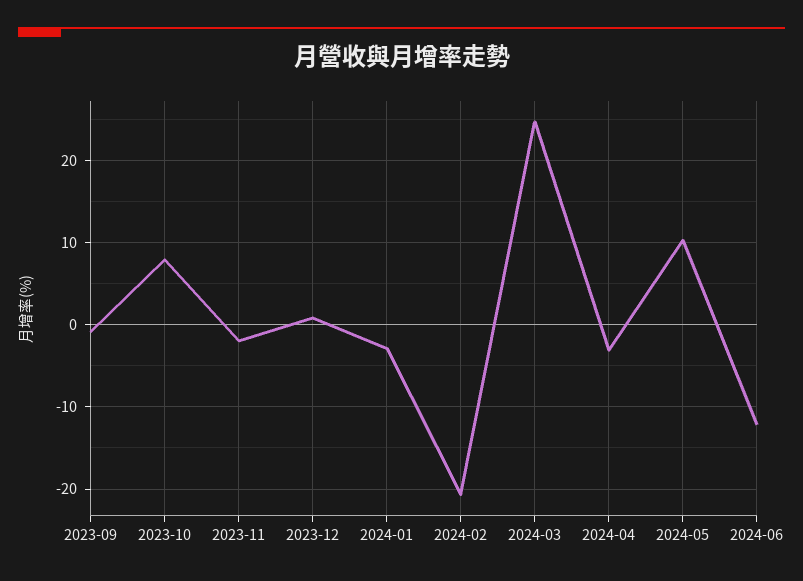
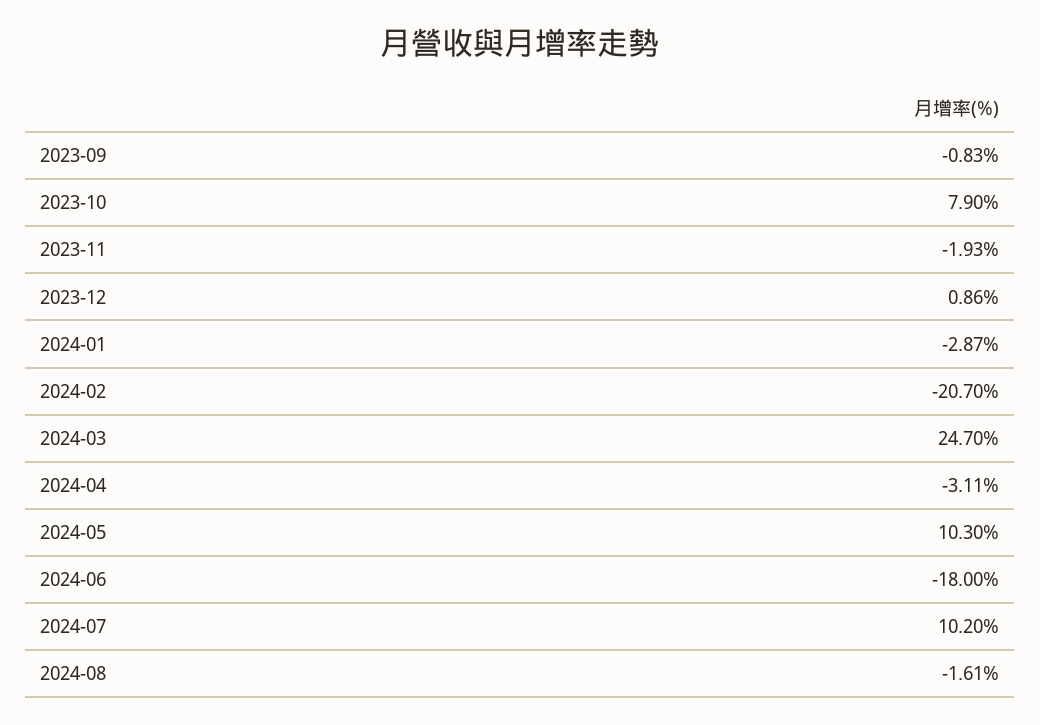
2024-06: -12 -> -18
2024-07: none -> 10.2
2024-08: none -> -1.61

